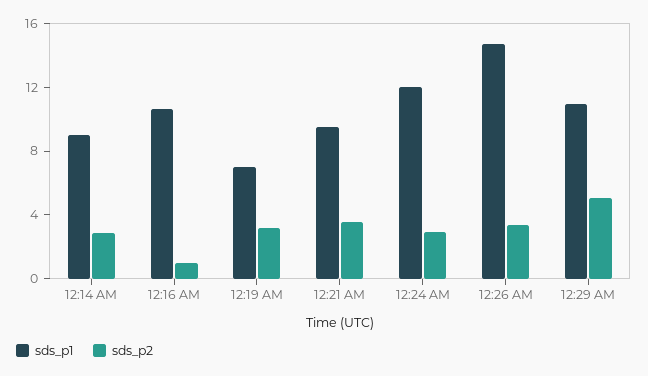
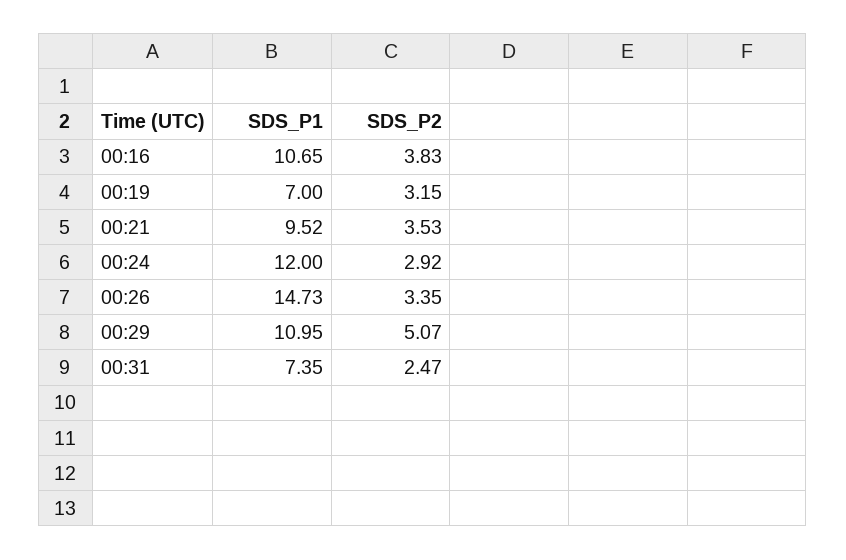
sds_p1, 12:14 AM: 9 -> none
sds_p2, 12:14 AM: 3 -> none
sds_p2, 12:16 AM: 1 -> 3.83
sds_p1, 00:31: none -> 7.35
sds_p2, 00:31: none -> 2.47

